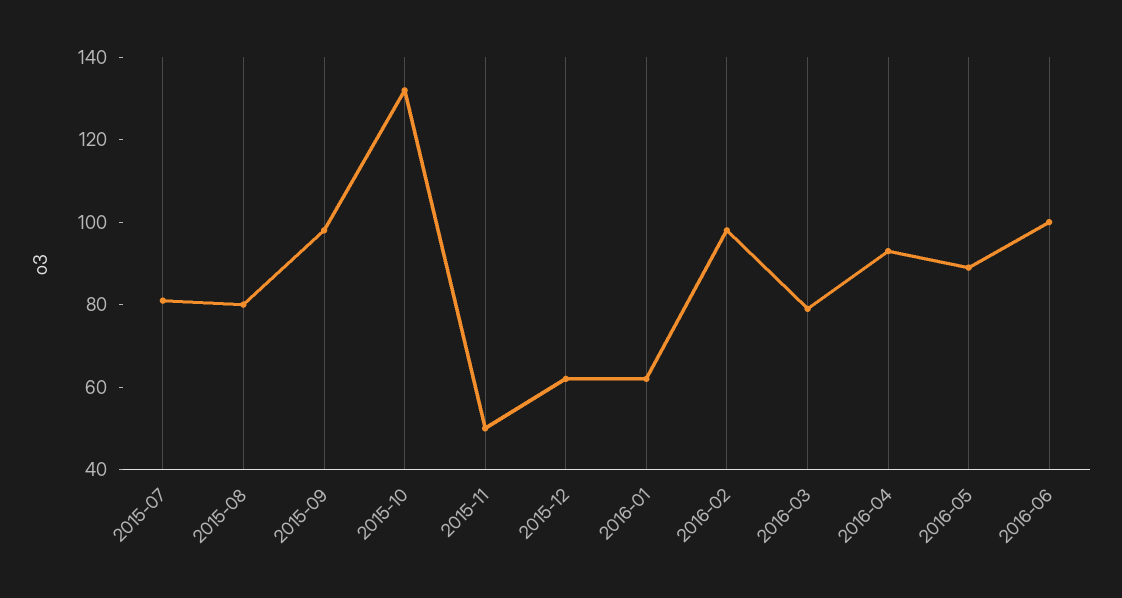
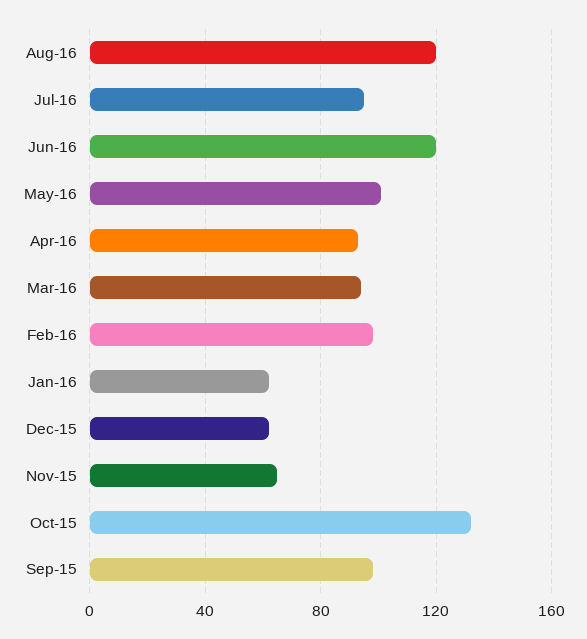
2015-07: 80 -> none
2015-08: 80 -> none
2015-11: 50 -> 65
2016-03: 80 -> 95
2016-05: 90 -> 100
2016-06: 100 -> 120
Aug-16: none -> 120
Jul-16: none -> 95

